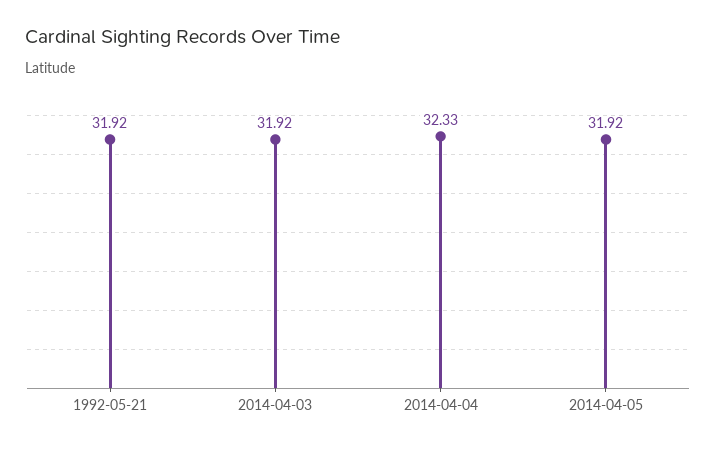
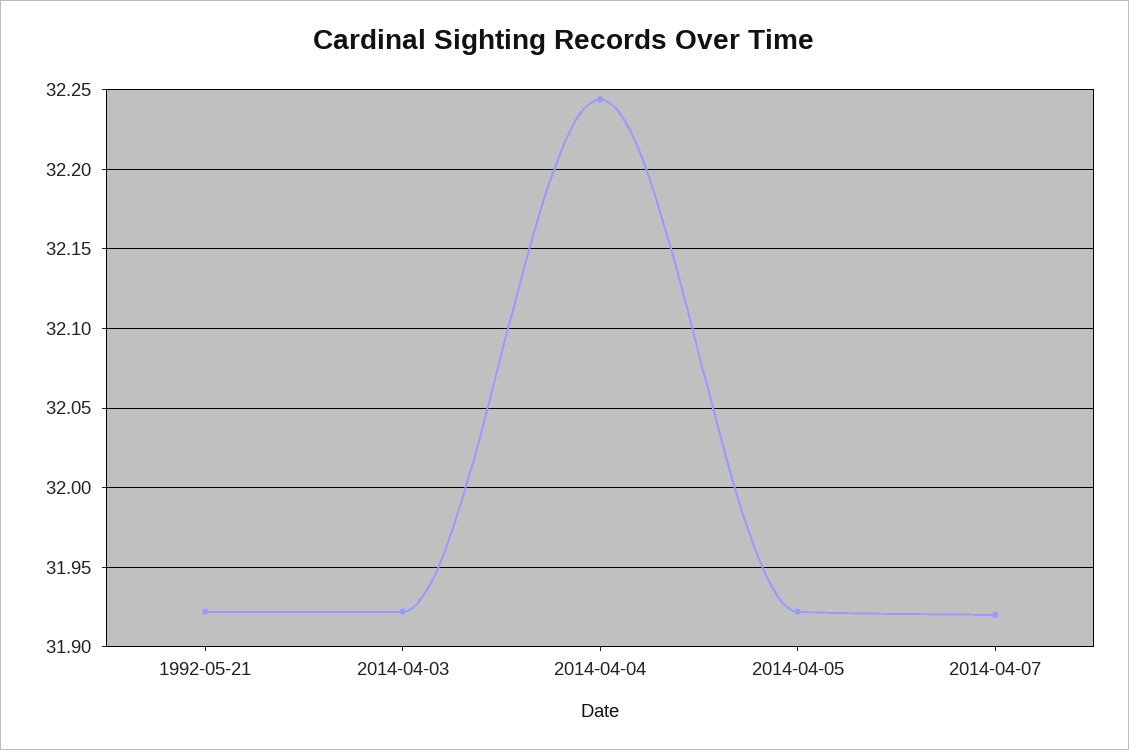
2014-04-04: 32.33 -> 32.245
2014-04-07: none -> 31.92

